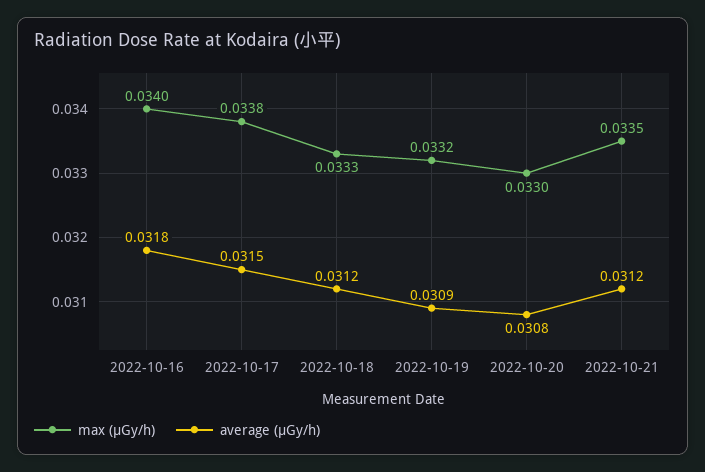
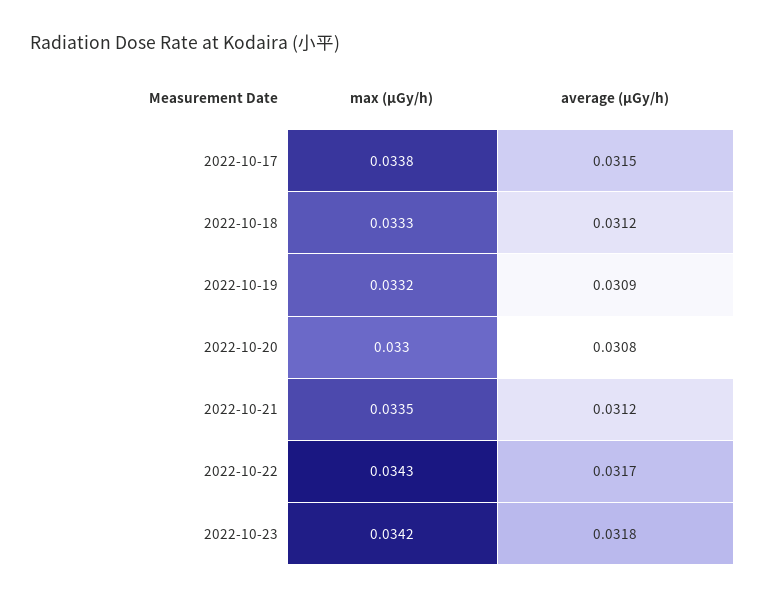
max (μGy/h), 2022-10-16: 0.034 -> none
average (μGy/h), 2022-10-16: 0.0318 -> none
max (μGy/h), 2022-10-22: none -> 0.0343
average (μGy/h), 2022-10-22: none -> 0.0317
max (μGy/h), 2022-10-23: none -> 0.0342
average (μGy/h), 2022-10-23: none -> 0.0318

